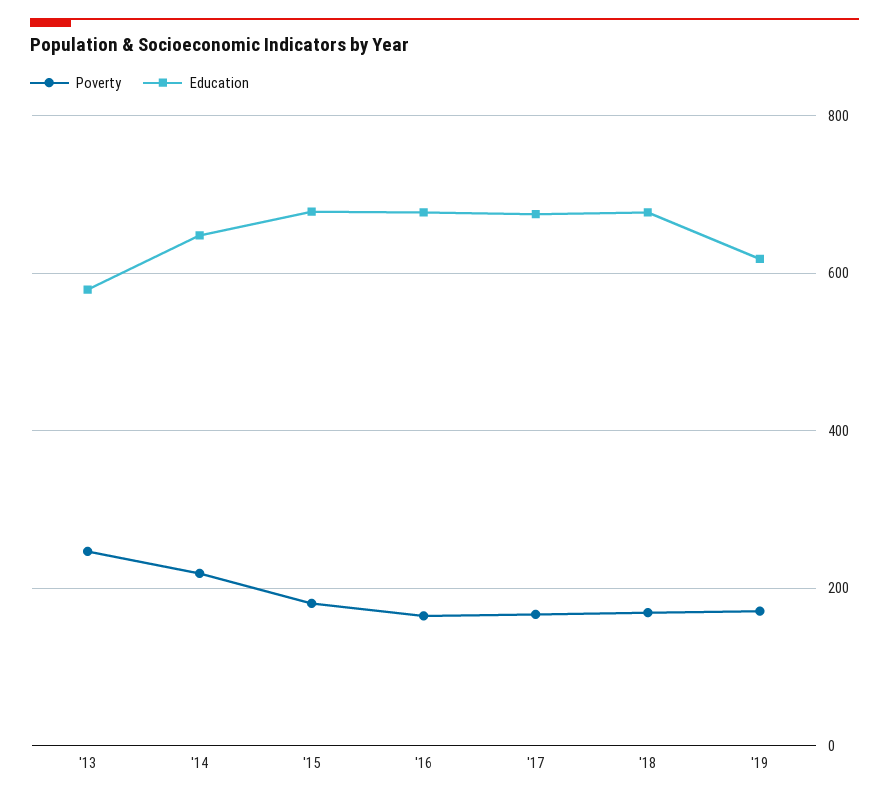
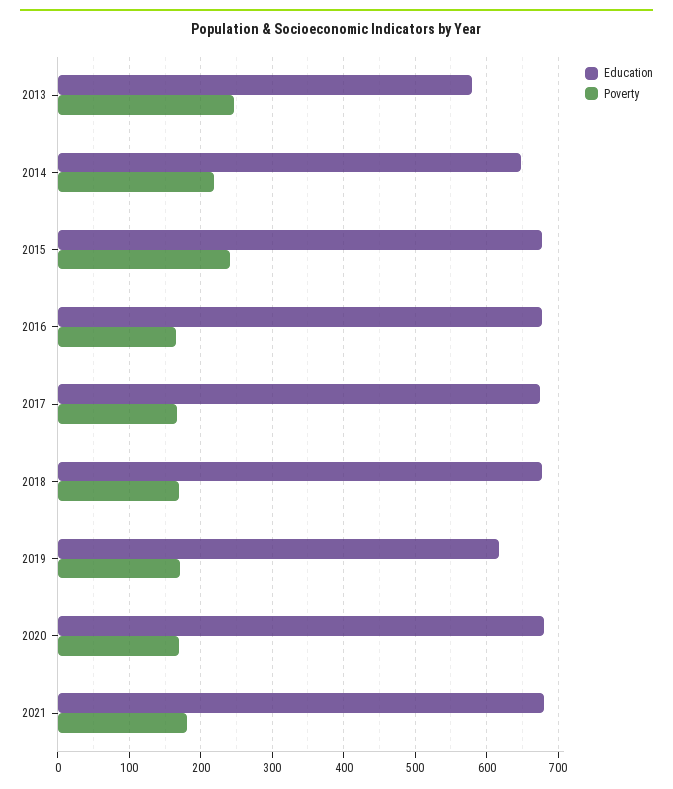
Poverty, '15: 180 -> 240
Education, 2020: none -> 680
Poverty, 2020: none -> 170
Education, 2021: none -> 680
Poverty, 2021: none -> 180

